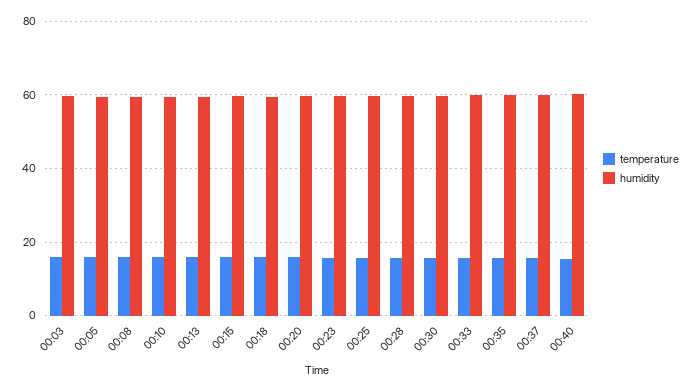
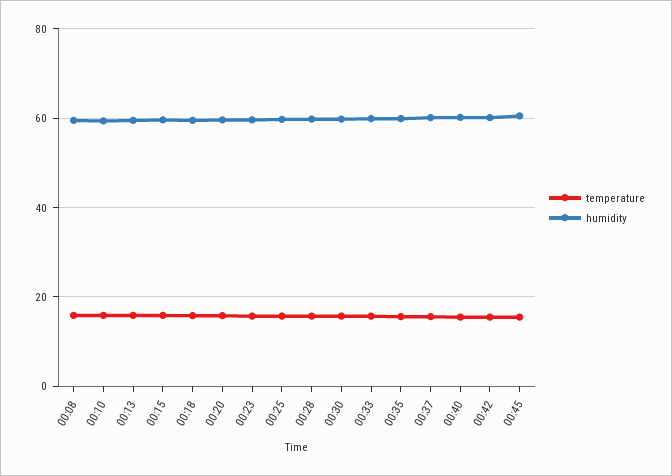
temperature, 00:03: 16 -> none
humidity, 00:03: 60 -> none
temperature, 00:05: 16 -> none
humidity, 00:05: 60 -> none
temperature, 00:42: none -> 16
humidity, 00:42: none -> 60
temperature, 00:45: none -> 16
humidity, 00:45: none -> 60

